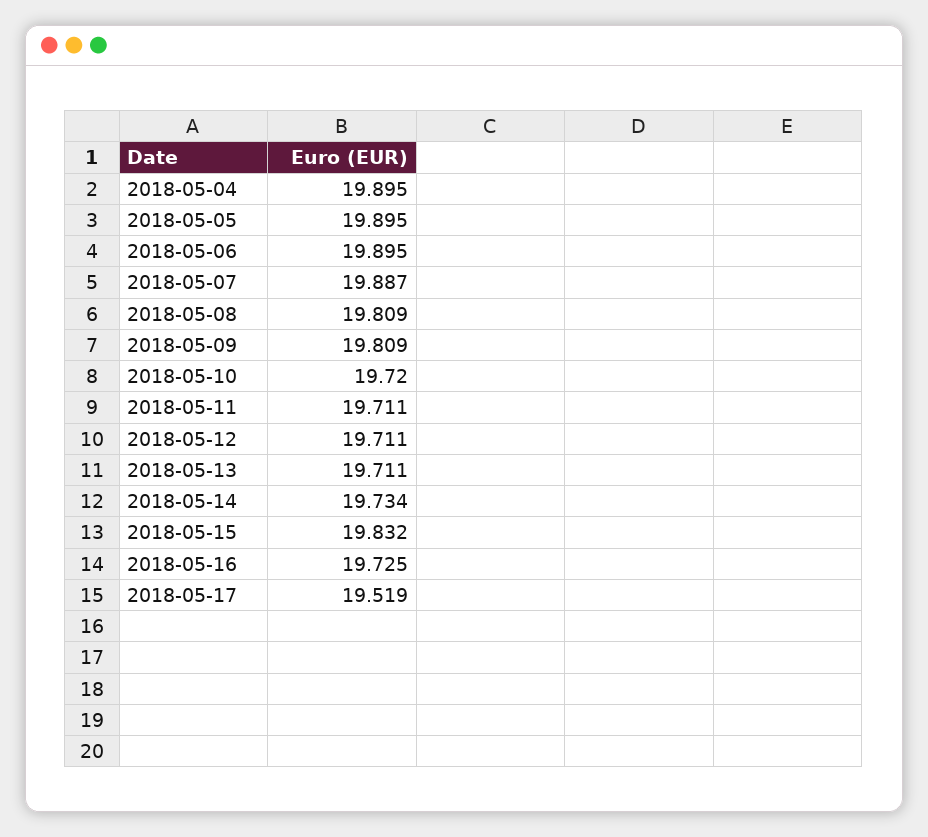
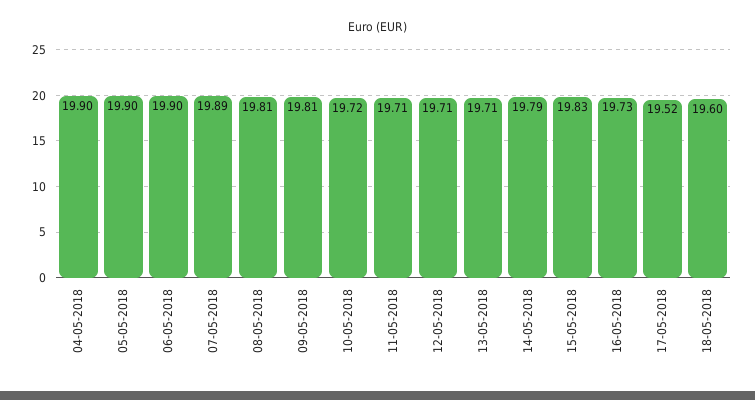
2018-05-14: 19.734 -> 19.79
18-05-2018: none -> 19.6

